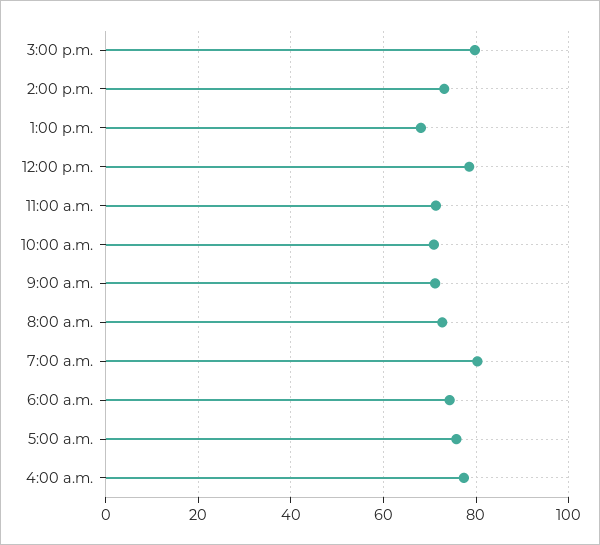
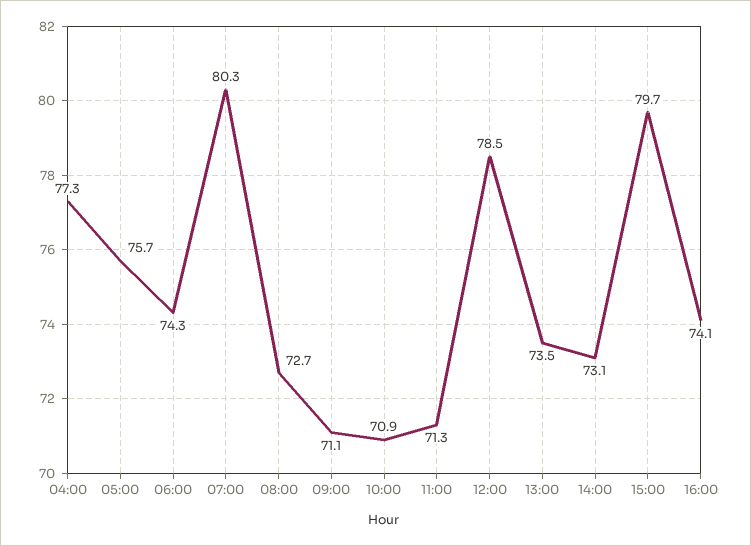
1:00 p.m.: 68 -> 73.5
16:00: none -> 74.1

